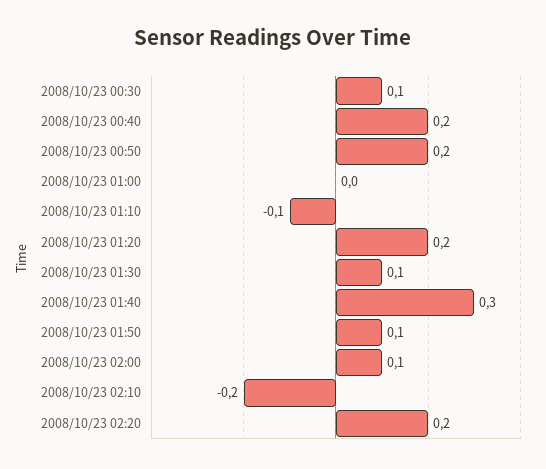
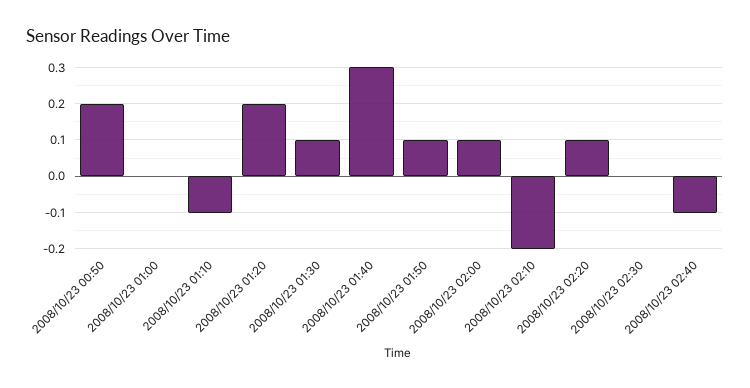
2008/10/23 00:30: 0.1 -> none
2008/10/23 00:40: 0.2 -> none
2008/10/23 02:20: 0.2 -> 0.1
2008/10/23 02:30: none -> 0
2008/10/23 02:40: none -> -0.1

